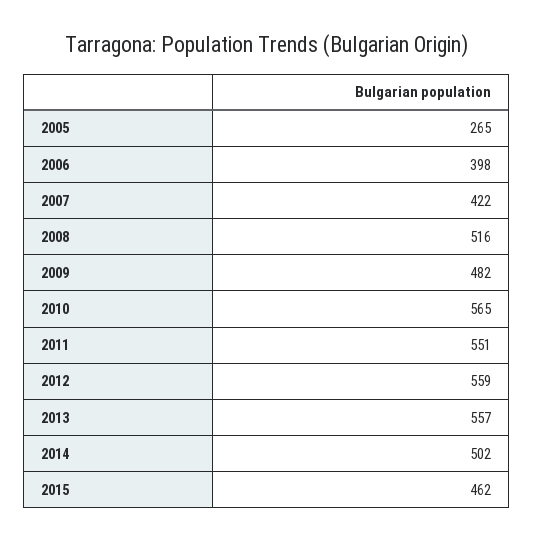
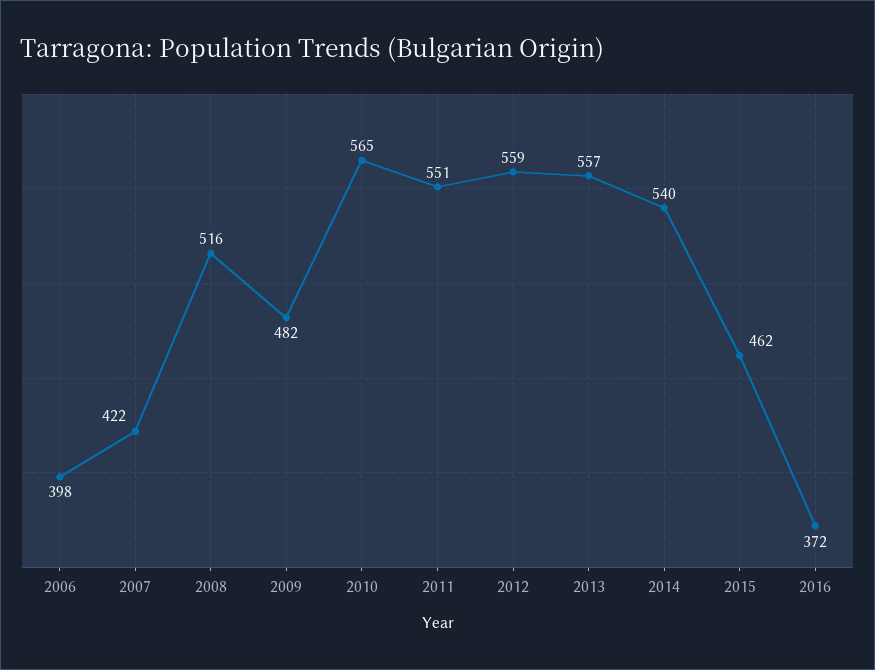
2005: 265 -> none
2014: 502 -> 540
2016: none -> 372

